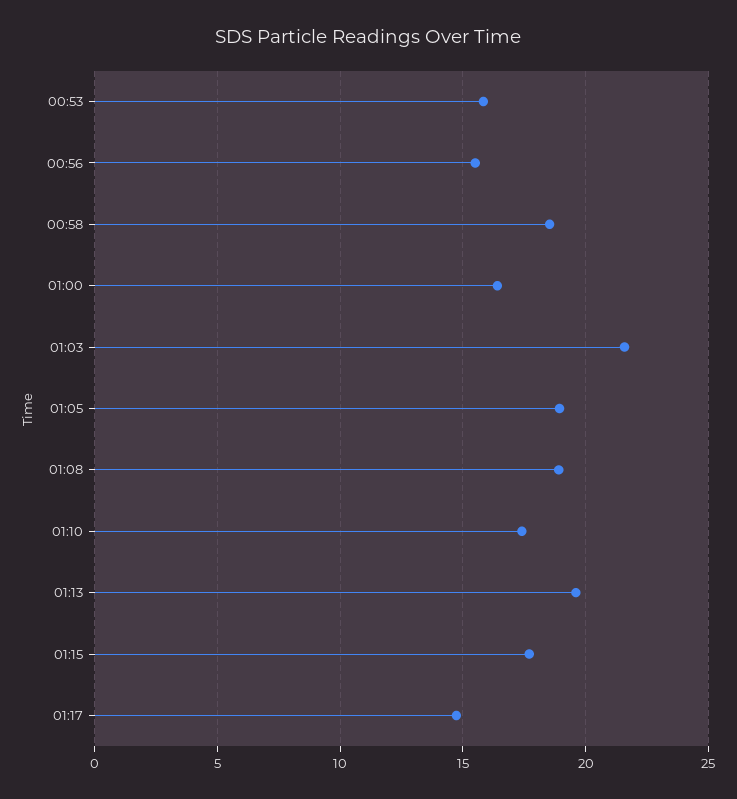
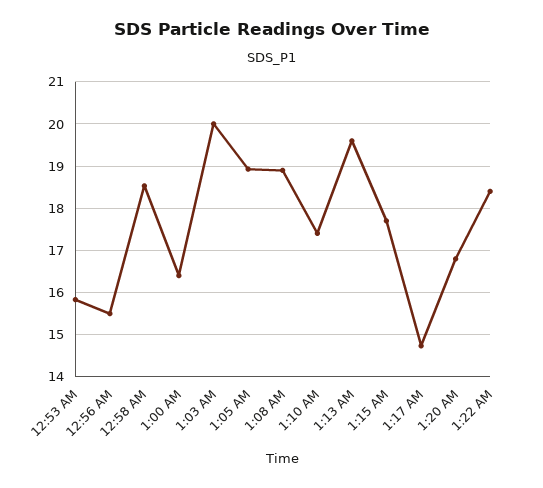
01:03: 21.5 -> 20
1:20 AM: none -> 16.8
1:22 AM: none -> 18.4

